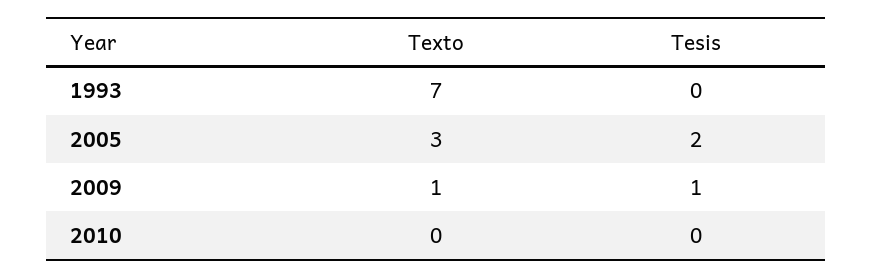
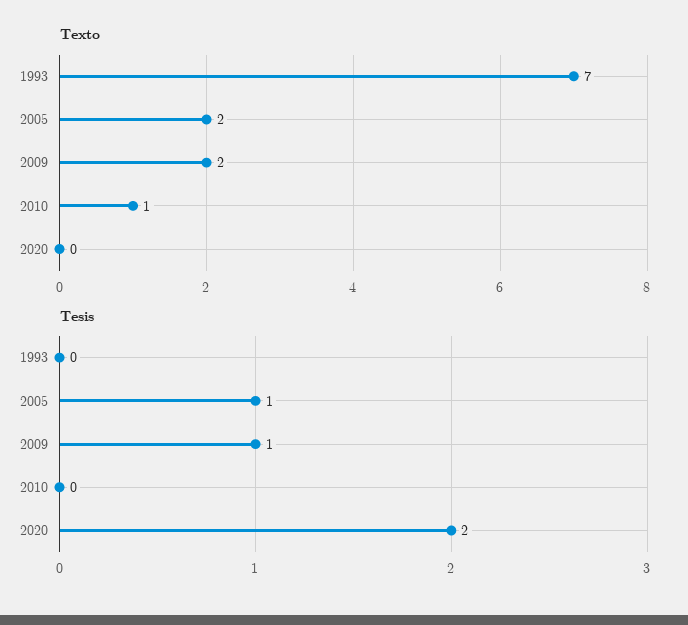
Texto, 2005: 3 -> 2
Tesis, 2005: 2 -> 1
Texto, 2009: 1 -> 2
Texto, 2010: 0 -> 1
Texto, 2020: none -> 0
Tesis, 2020: none -> 2

